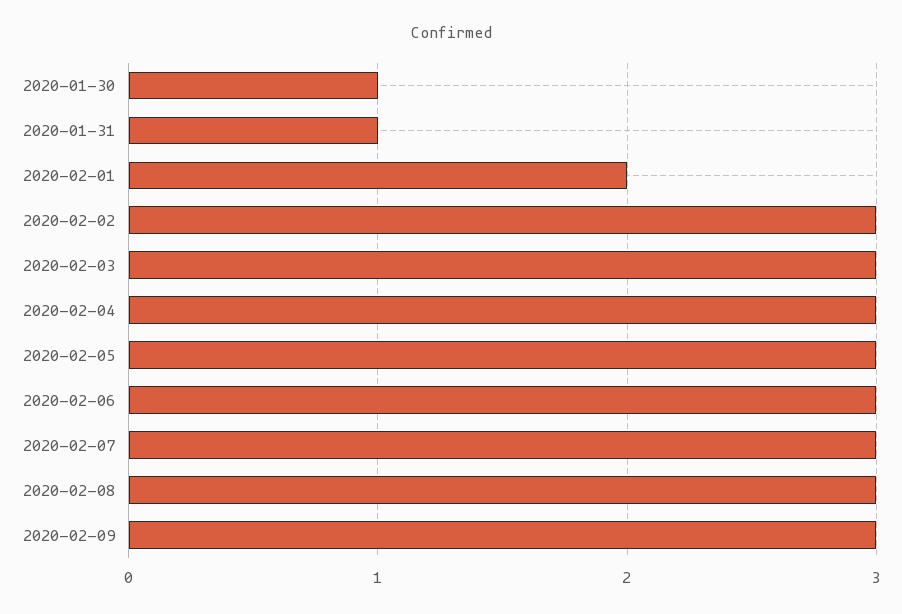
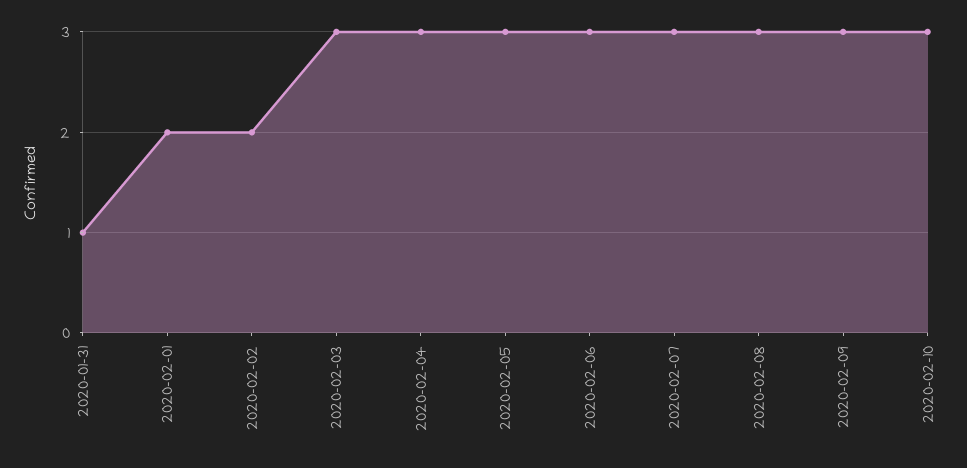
2020-01-30: 1 -> none
2020-02-02: 3 -> 2
2020-02-10: none -> 3

